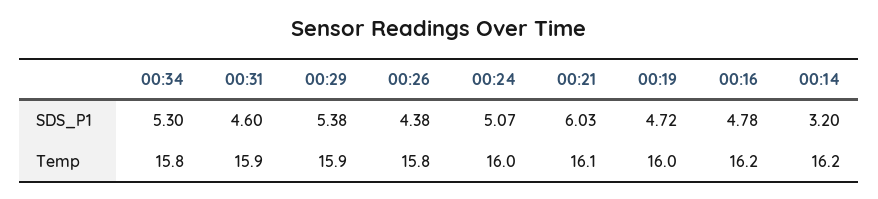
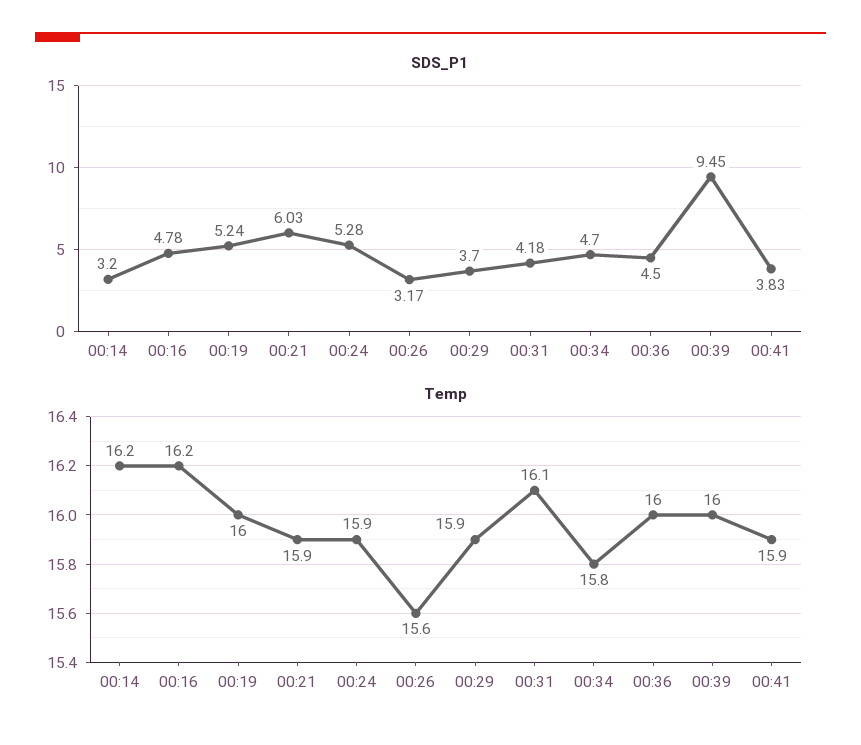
SDS_P1, 00:34: 5.3 -> 4.7
SDS_P1, 00:31: 4.6 -> 4.18
SDS_P1, 00:29: 5.38 -> 3.7
SDS_P1, 00:26: 4.38 -> 3.17
SDS_P1, 00:24: 5.07 -> 5.28
SDS_P1, 00:19: 4.72 -> 5.24
Temp, 00:31: 15.9 -> 16.1
Temp, 00:26: 15.8 -> 15.6
Temp, 00:24: 16 -> 15.9
Temp, 00:21: 16.1 -> 15.9
SDS_P1, 00:36: none -> 4.5
SDS_P1, 00:39: none -> 9.45
SDS_P1, 00:41: none -> 3.83
Temp, 00:36: none -> 16
Temp, 00:39: none -> 16
Temp, 00:41: none -> 15.9

